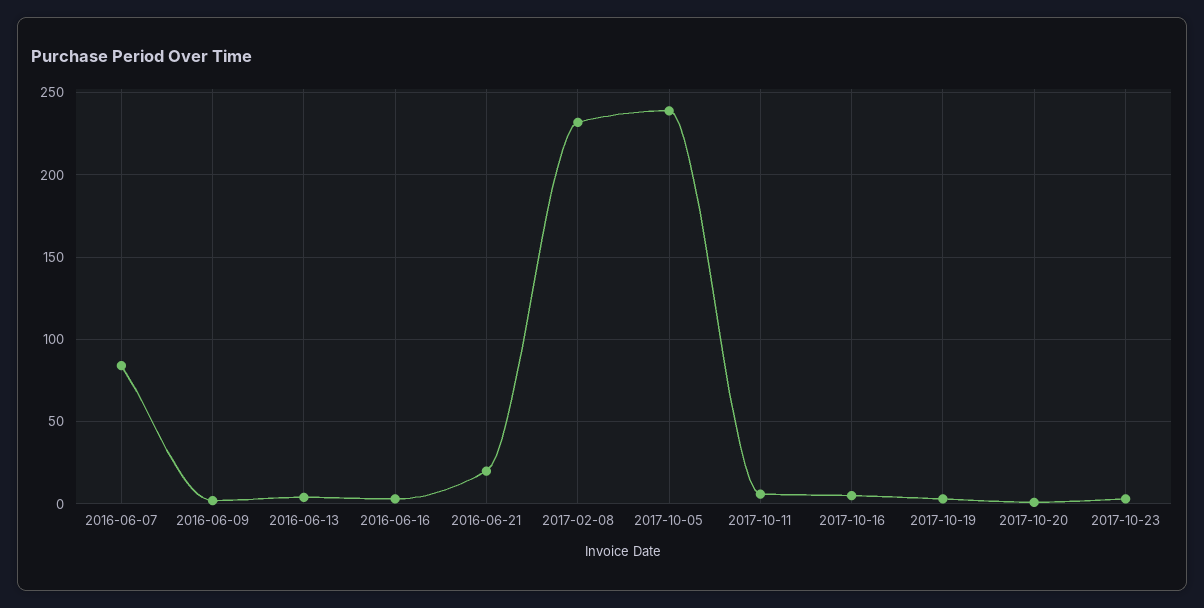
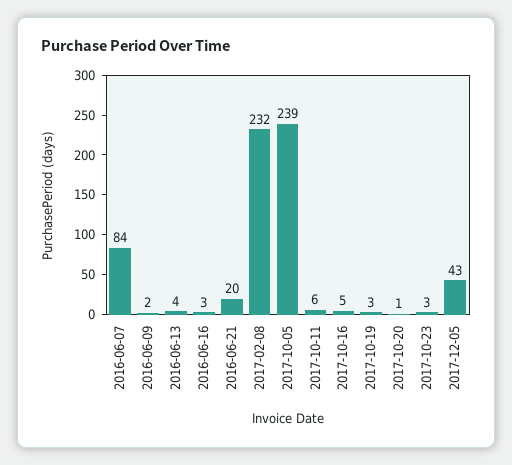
2017-12-05: none -> 43

